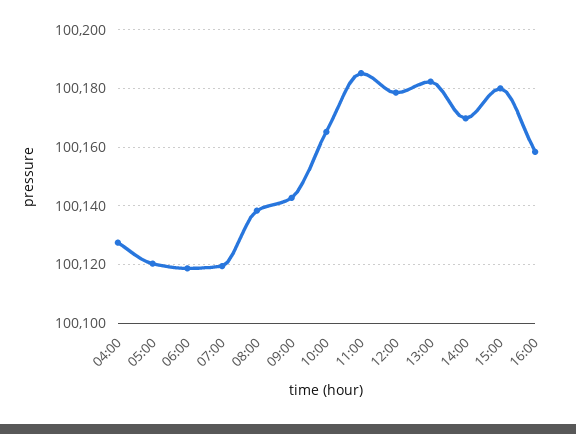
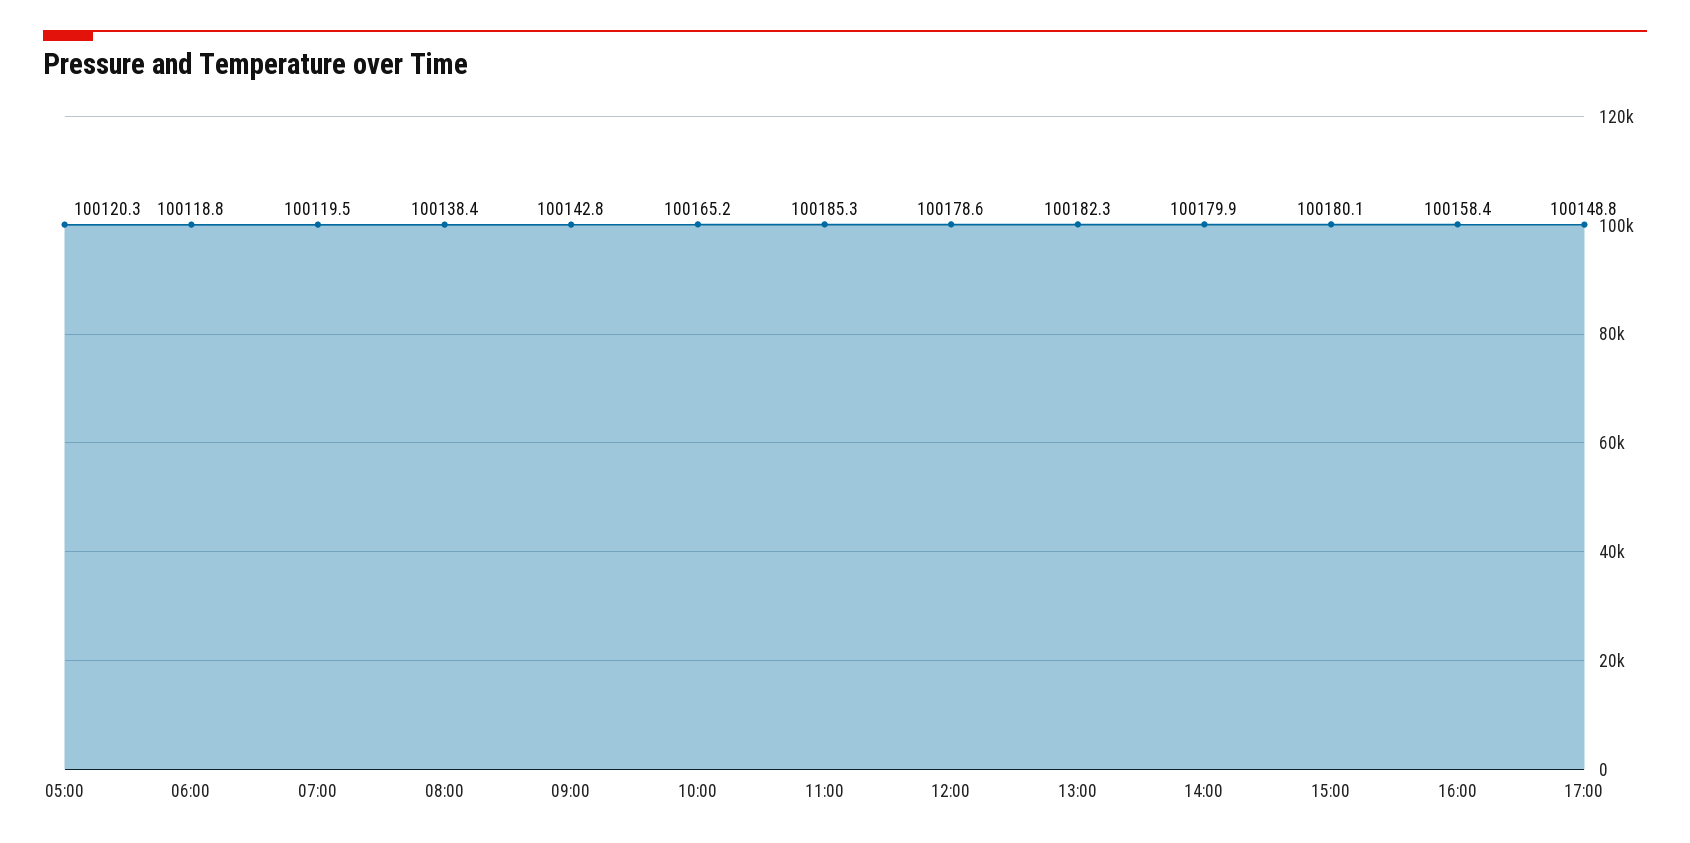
04:00: 100127.5 -> none
14:00: 100170 -> 100179.9
17:00: none -> 100148.8

